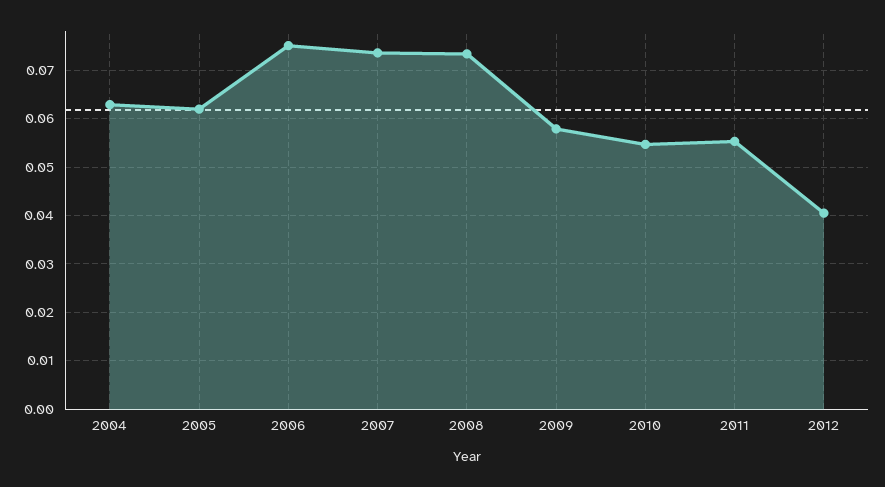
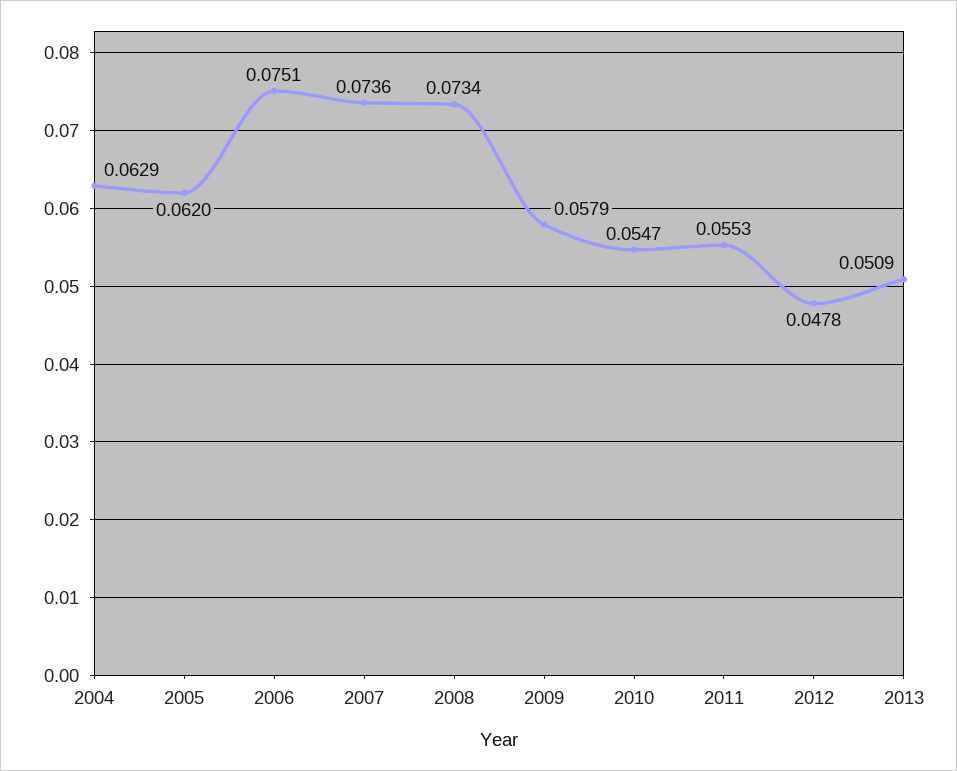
2012: 0.04 -> 0.0478
2013: none -> 0.0509

